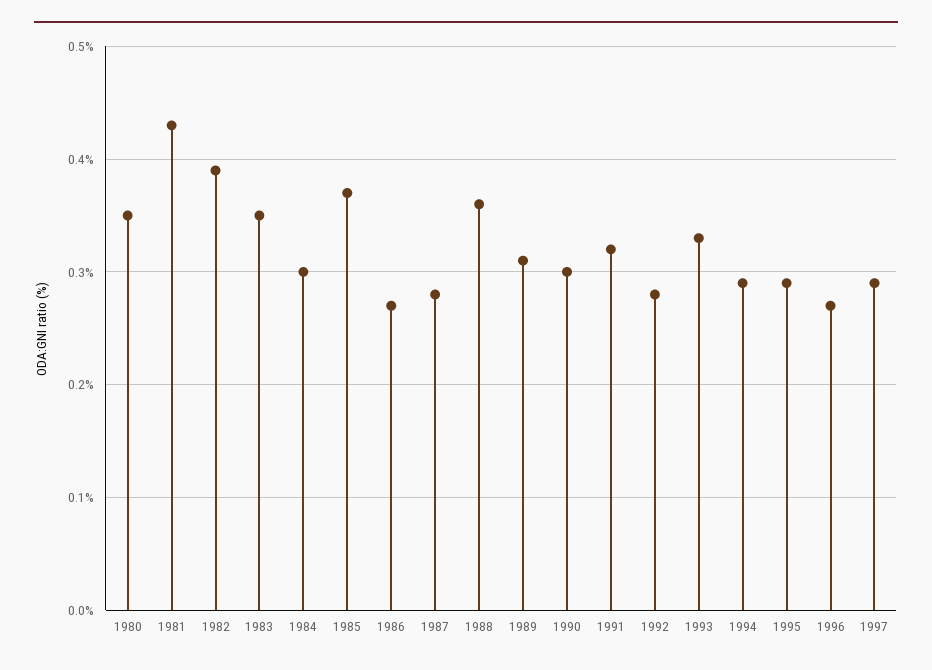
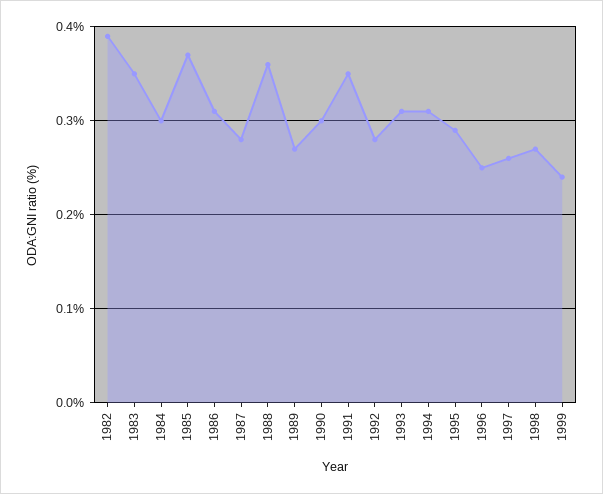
1980: 0.35 -> none
1981: 0.43 -> none
1986: 0.27 -> 0.31
1989: 0.31 -> 0.27
1991: 0.32 -> 0.35
1993: 0.33 -> 0.31
1994: 0.29 -> 0.31
1996: 0.27 -> 0.25
1997: 0.29 -> 0.26
1998: none -> 0.27
1999: none -> 0.24

